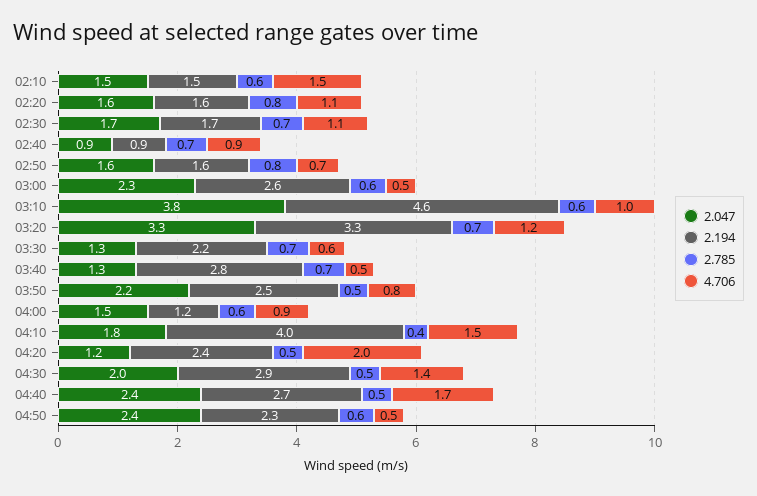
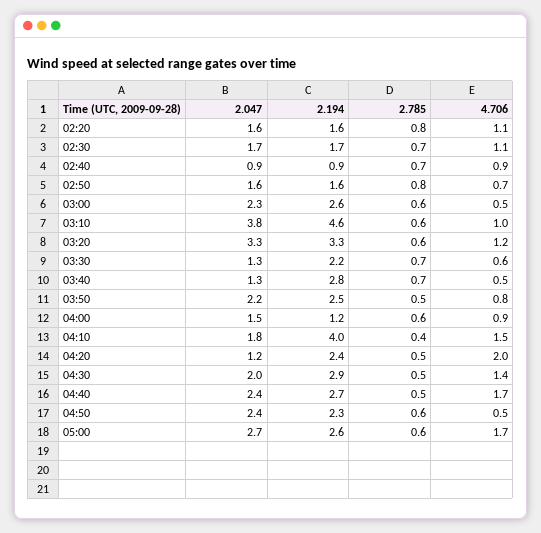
2.047, 02:10: 1.5 -> none
2.194, 02:10: 1.5 -> none
2.785, 02:10: 0.6 -> none
4.706, 02:10: 1.5 -> none
2.785, 03:20: 0.7 -> 0.6
2.047, 05:00: none -> 2.7
2.194, 05:00: none -> 2.6
2.785, 05:00: none -> 0.6
4.706, 05:00: none -> 1.7

